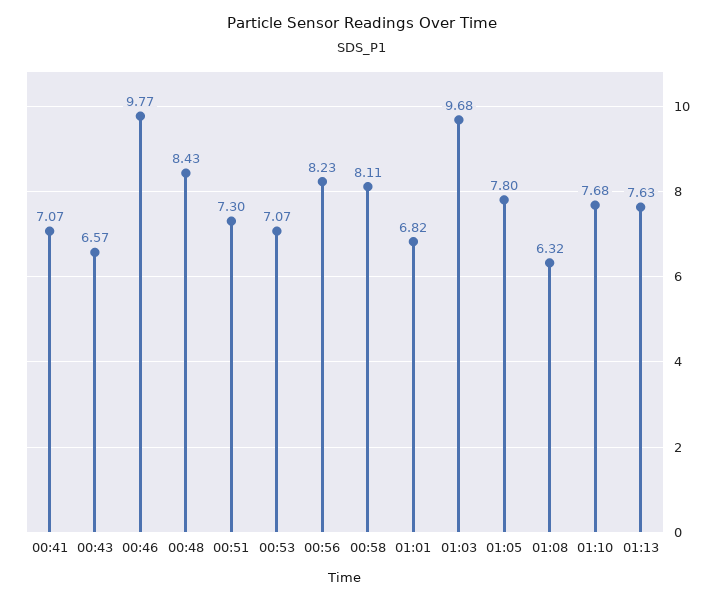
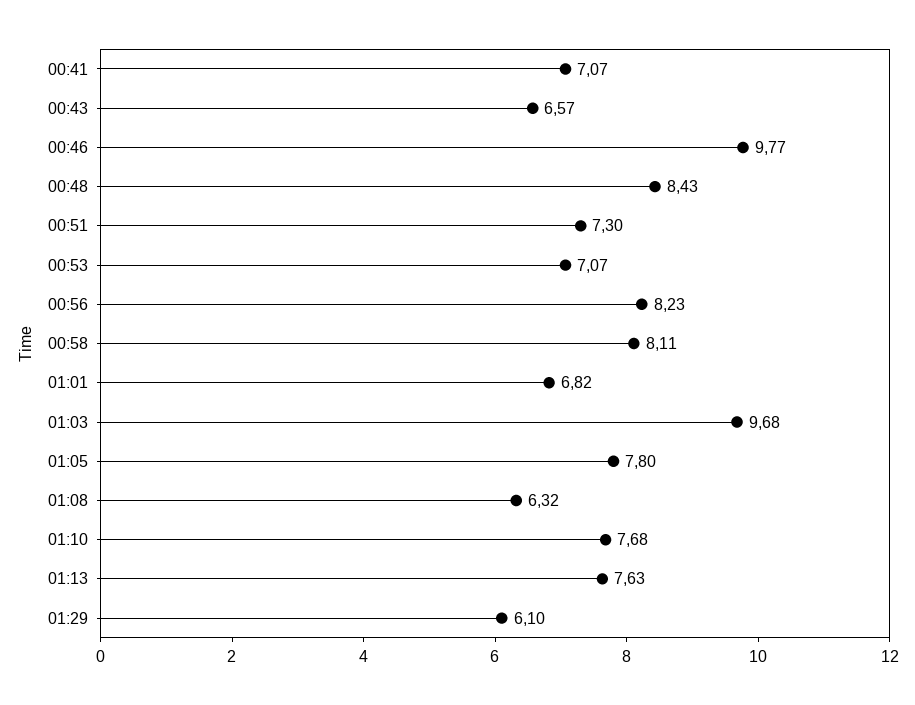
01:29: none -> 6.1

